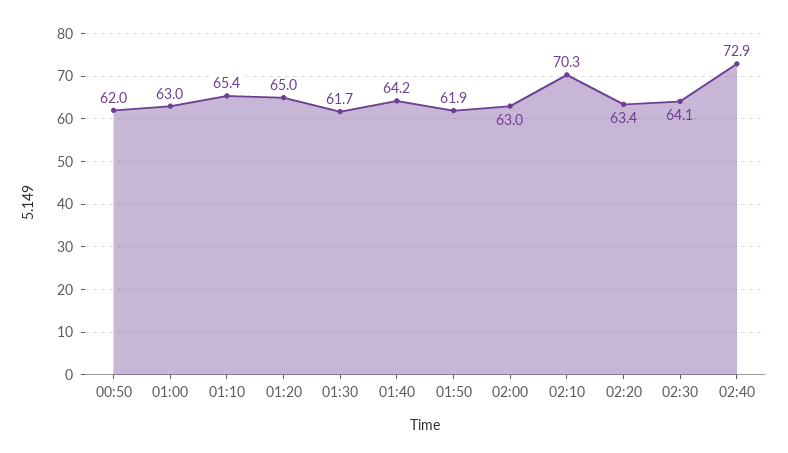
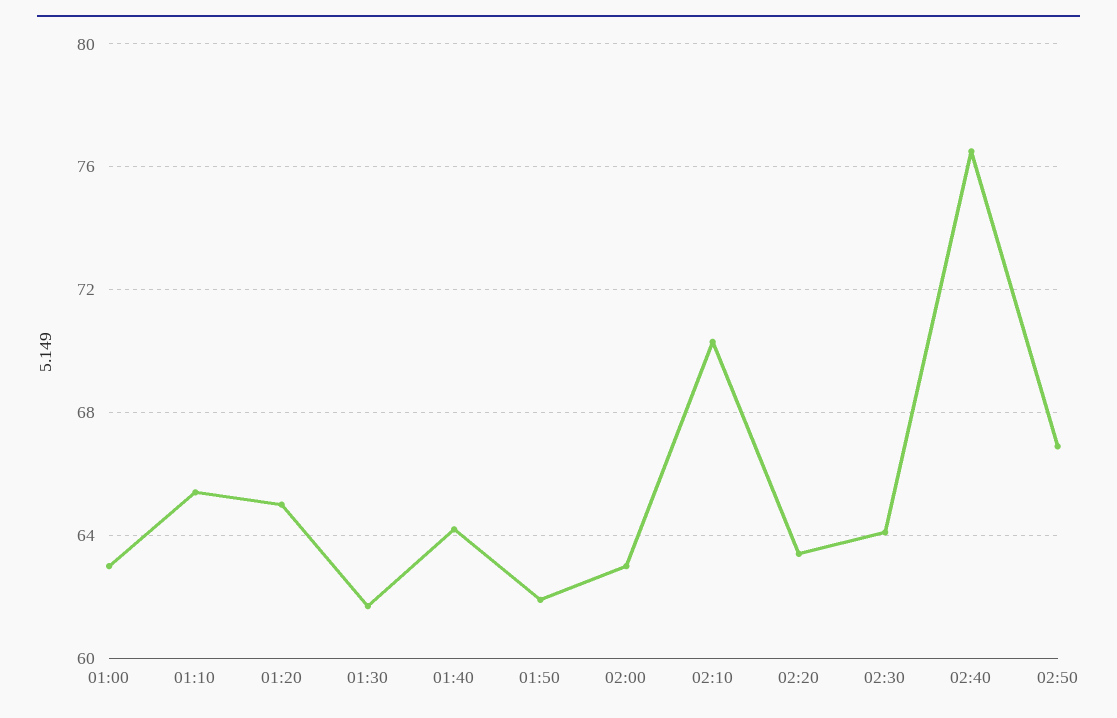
00:50: 62 -> none
02:40: 72.9 -> 76.5
02:50: none -> 67

